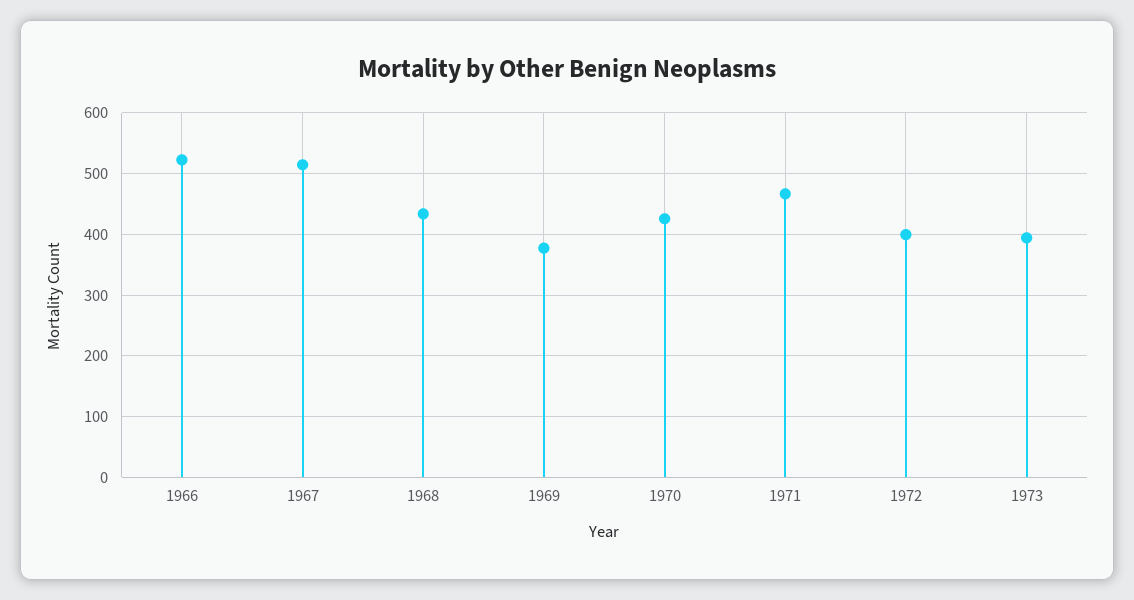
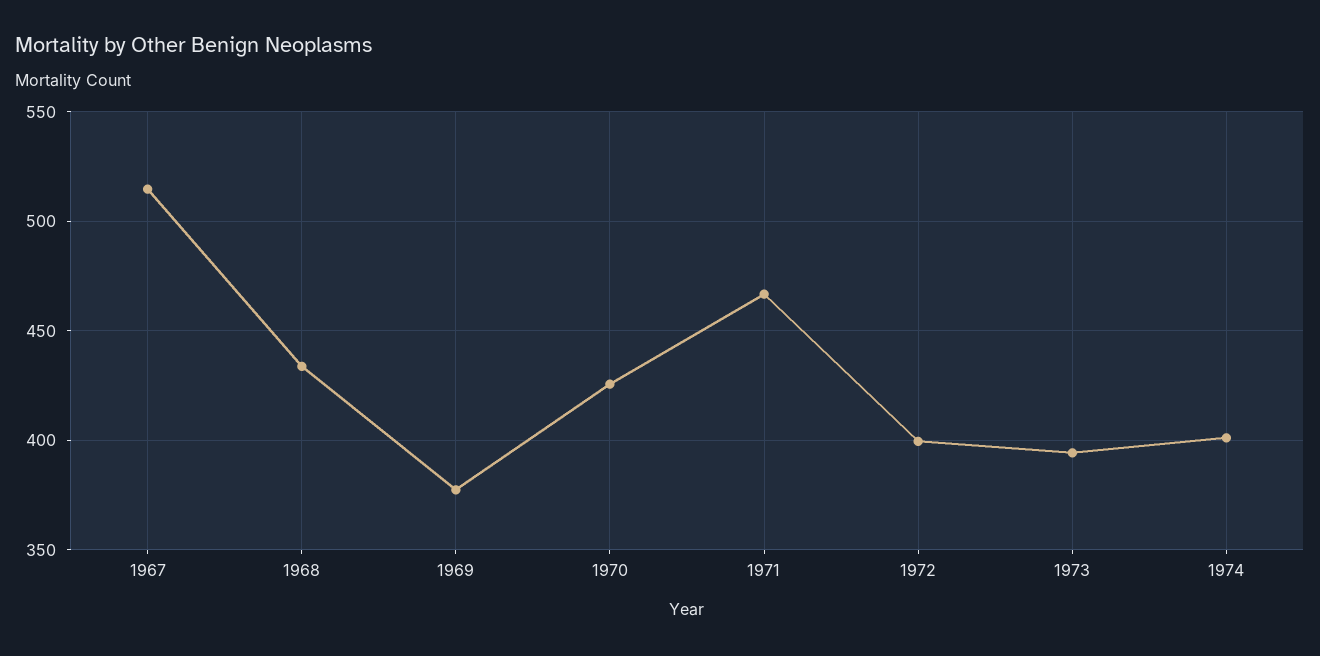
1966: 520 -> none
1974: none -> 400

